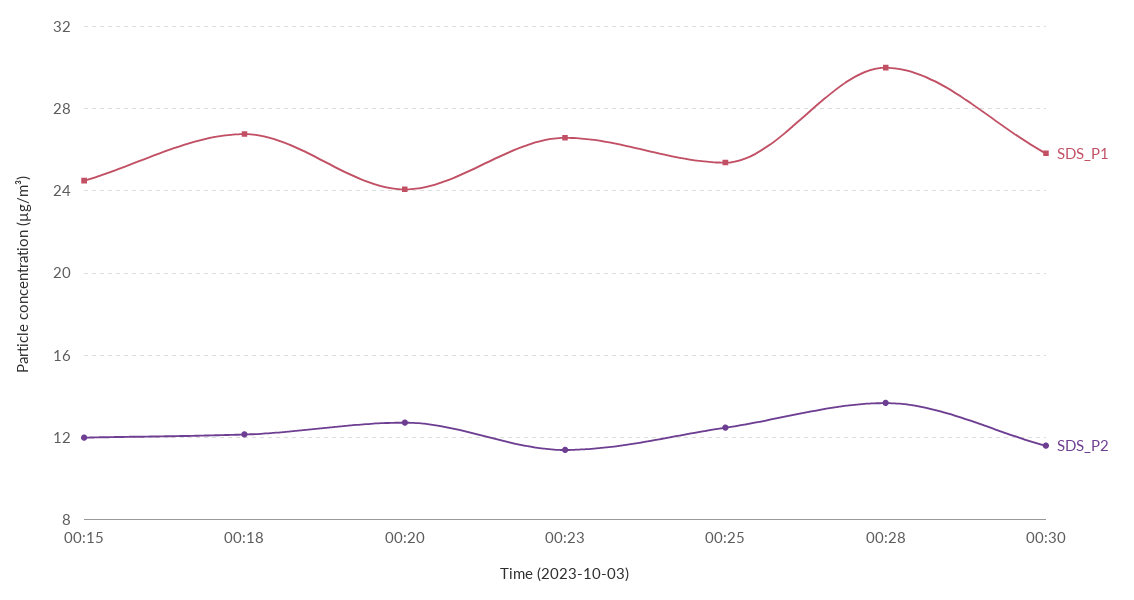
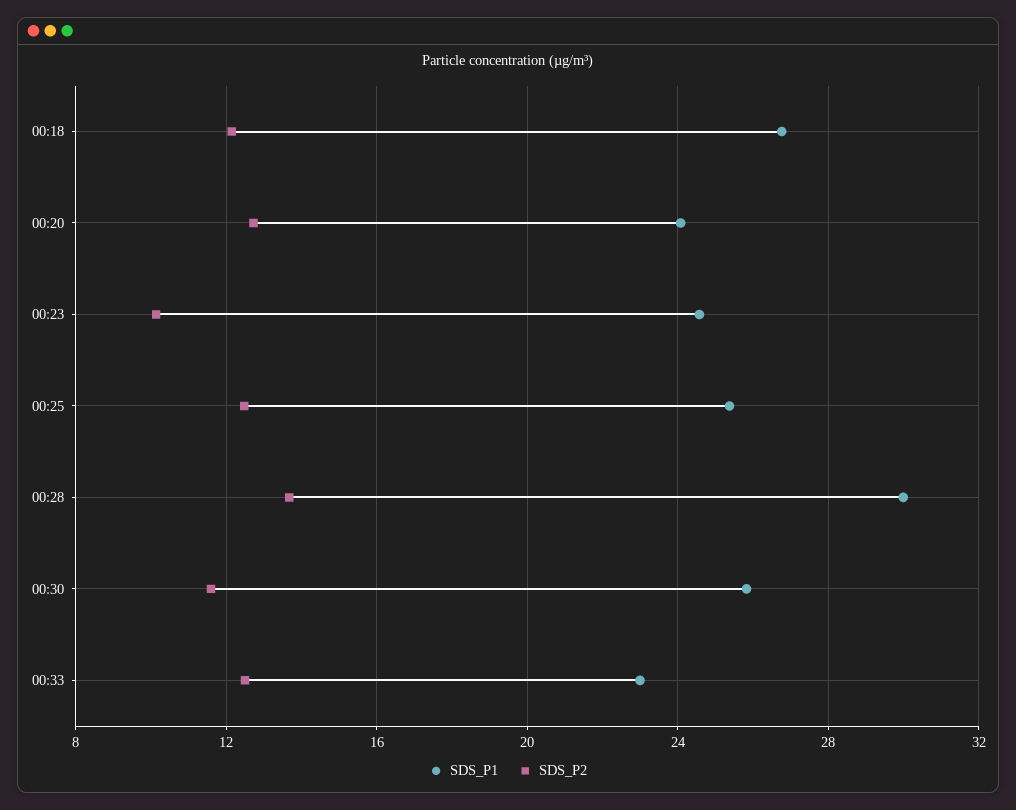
SDS_P1, 00:15: 24.5 -> none
SDS_P2, 00:15: 12 -> none
SDS_P1, 00:23: 26.5 -> 24.5
SDS_P2, 00:23: 11.5 -> 10
SDS_P1, 00:33: none -> 23
SDS_P2, 00:33: none -> 12.5

